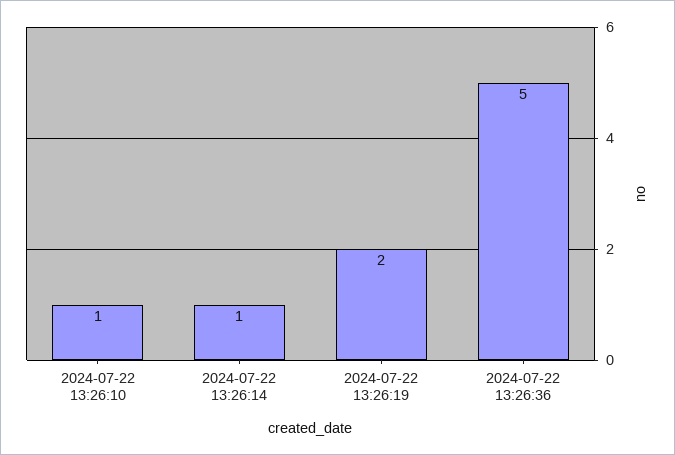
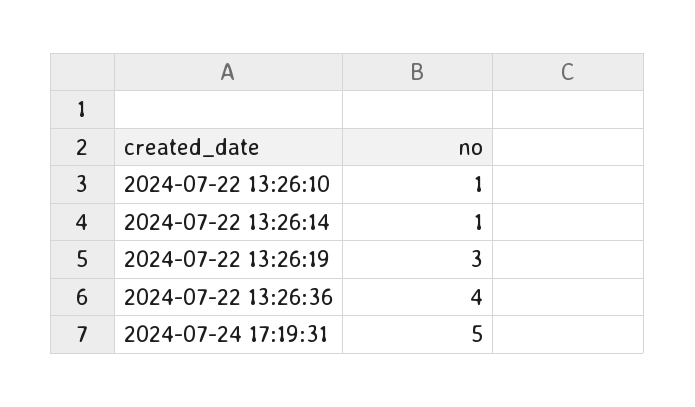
2024-07-22 13:26:19: 2 -> 3
2024-07-22 13:26:36: 5 -> 4
2024-07-24 17:19:31: none -> 5

